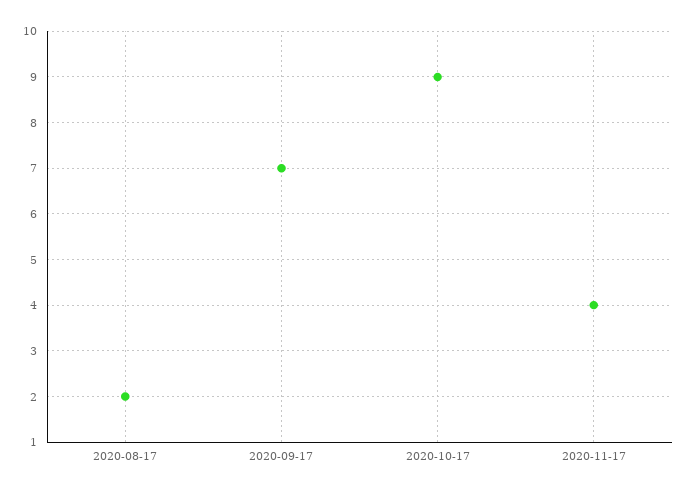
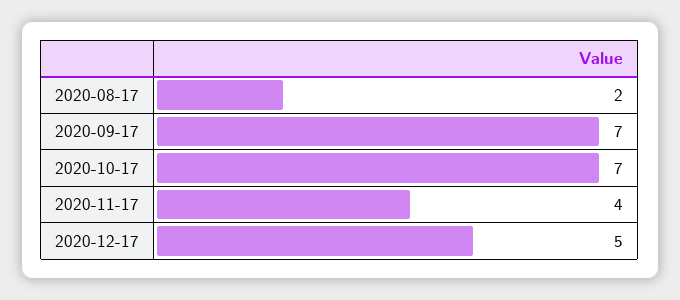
2020-10-17: 9 -> 7
2020-12-17: none -> 5

